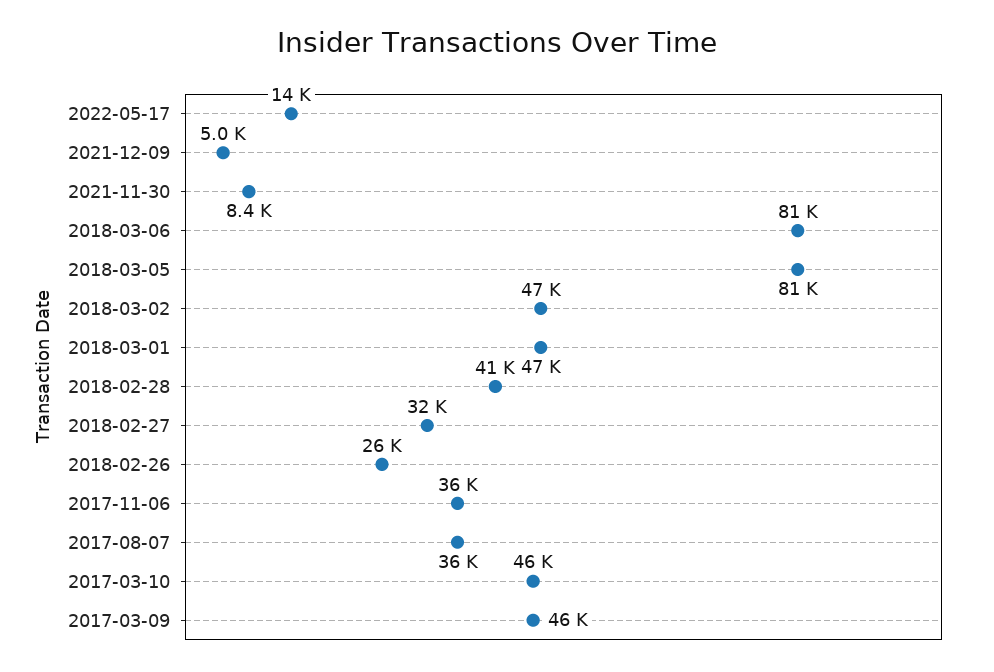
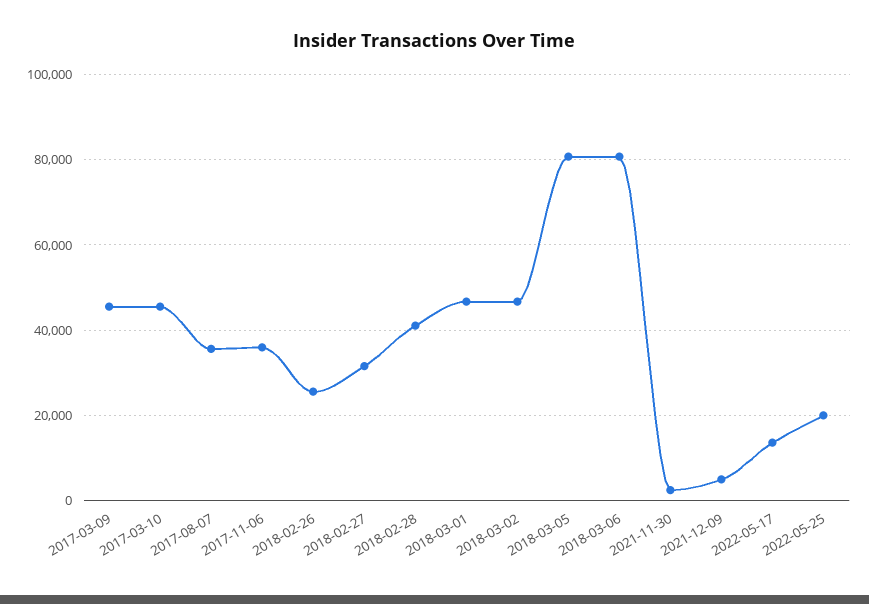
2021-11-30: 8400 -> 2000
2022-05-25: none -> 20000

